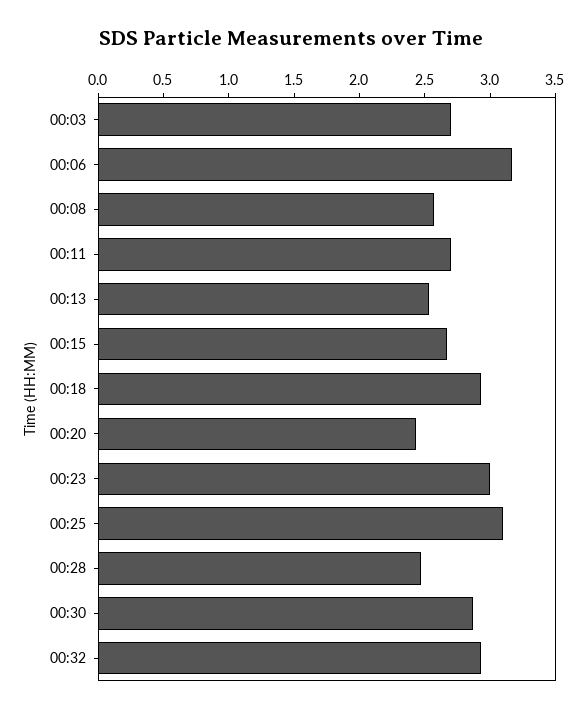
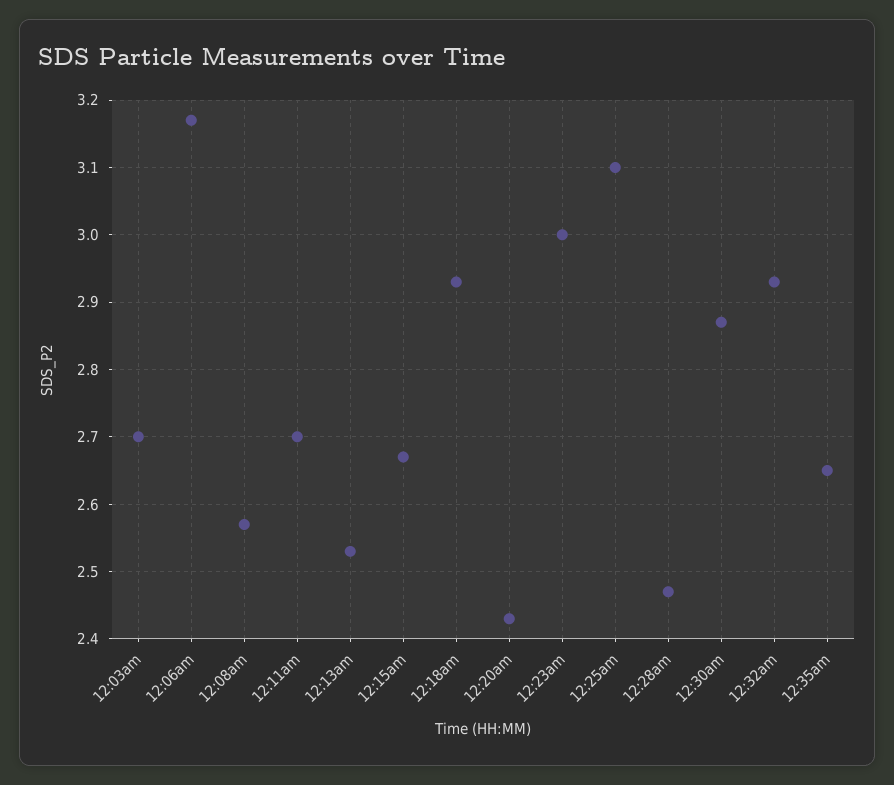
12:35am: none -> 2.65

